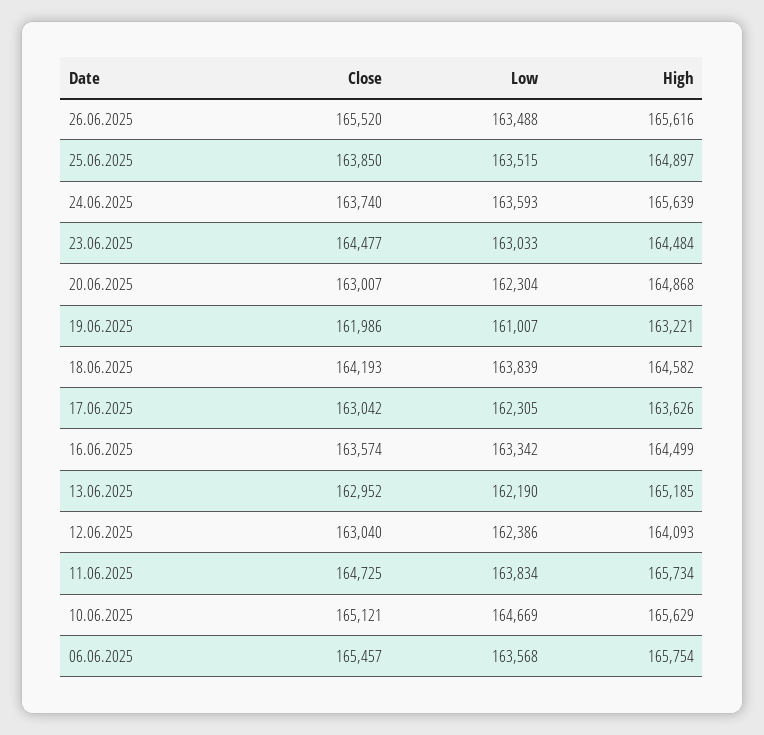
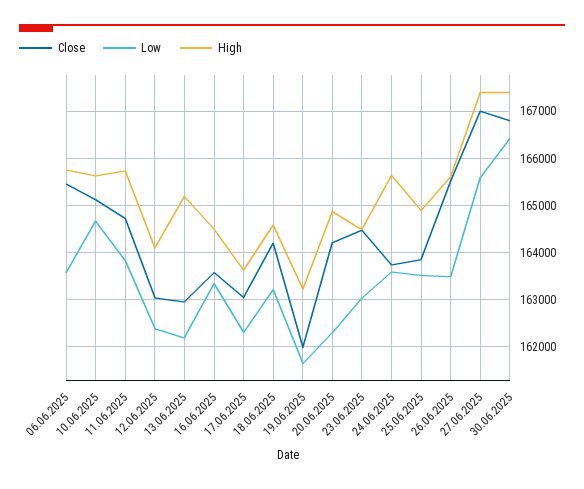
Close, 20.06.2025: 163007 -> 164200
Low, 19.06.2025: 161007 -> 161600
Low, 18.06.2025: 163839 -> 163200
Close, 27.06.2025: none -> 167000
Low, 27.06.2025: none -> 165600
High, 27.06.2025: none -> 167400
Close, 30.06.2025: none -> 166800
Low, 30.06.2025: none -> 166400
High, 30.06.2025: none -> 167400

